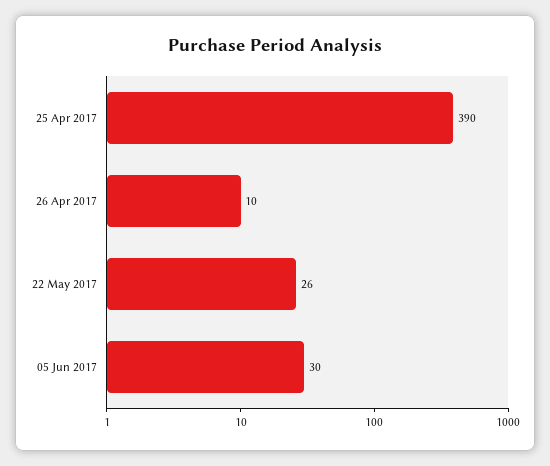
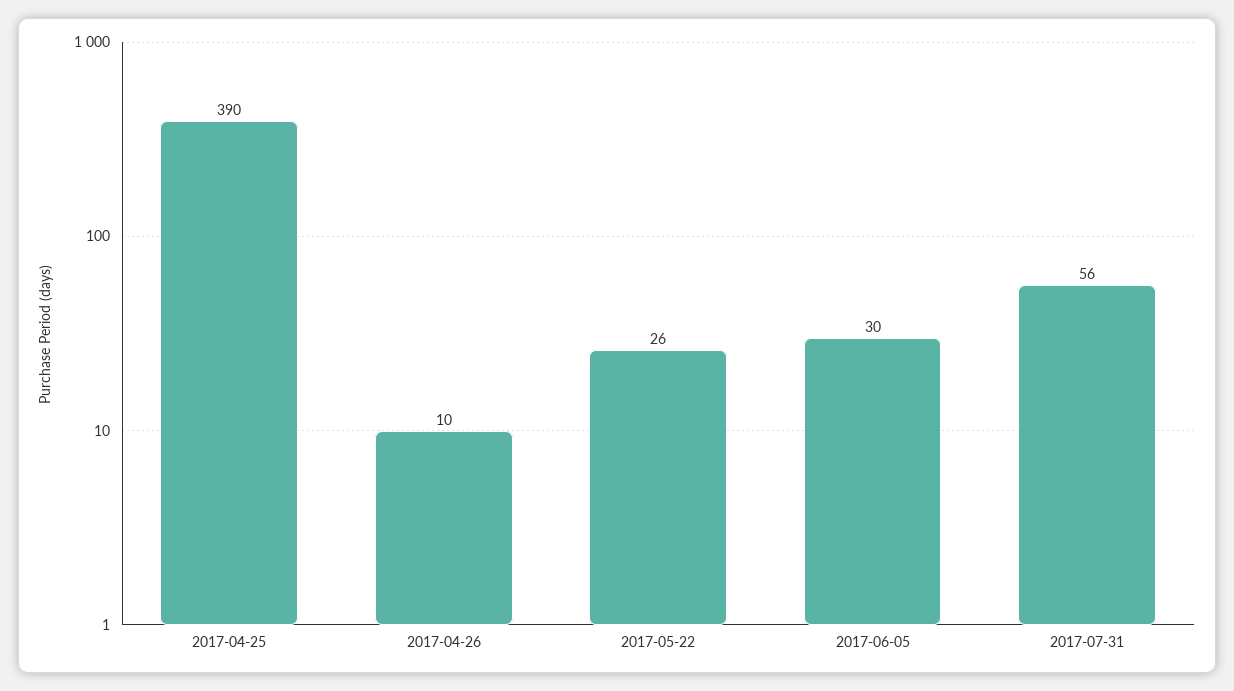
2017-07-31: none -> 56

